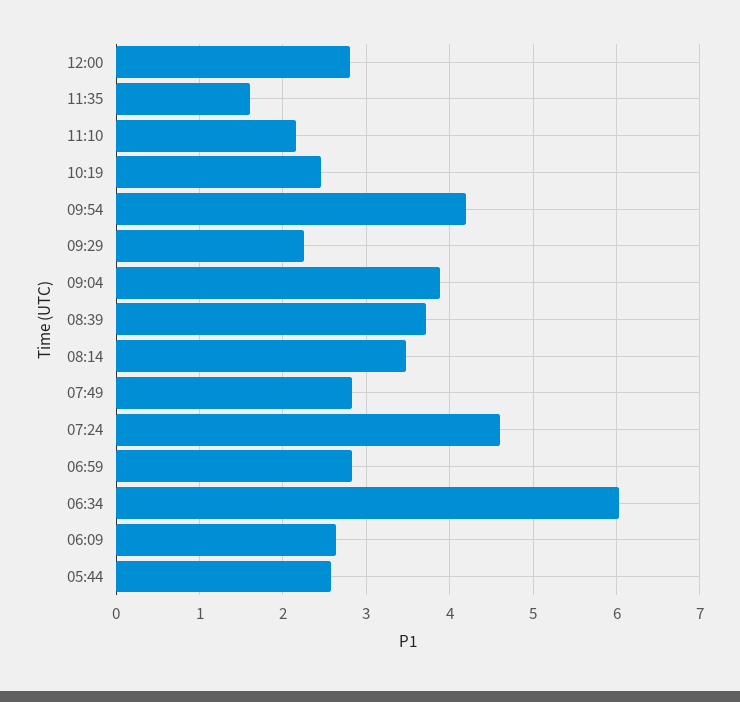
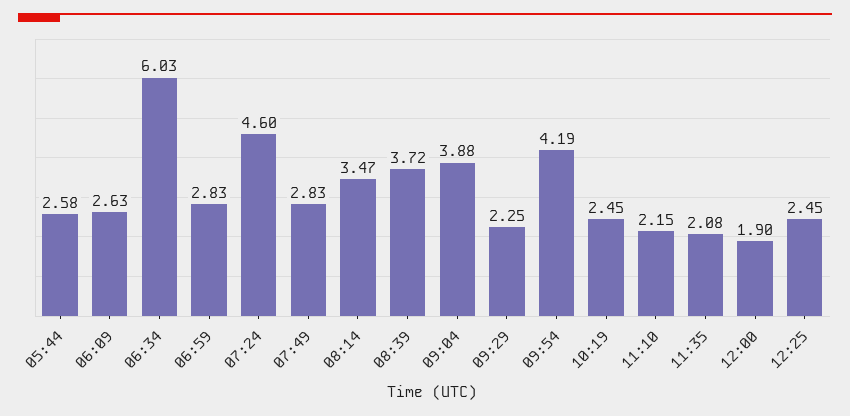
12:00: 2.8 -> 1.9
11:35: 1.6 -> 2.08
12:25: none -> 2.45

